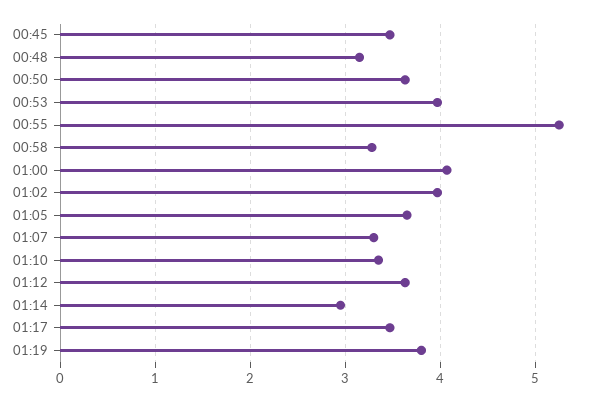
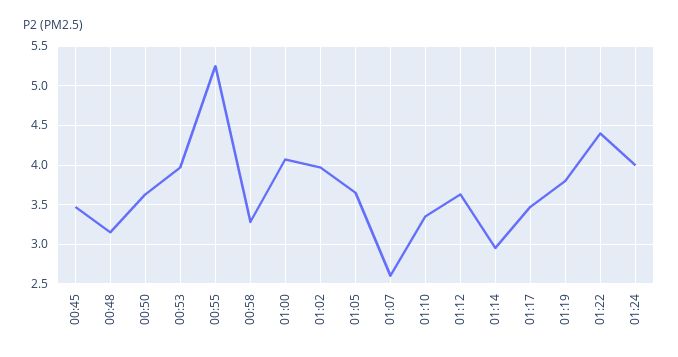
01:07: 3.3 -> 2.6
01:22: none -> 4.4
01:24: none -> 4

